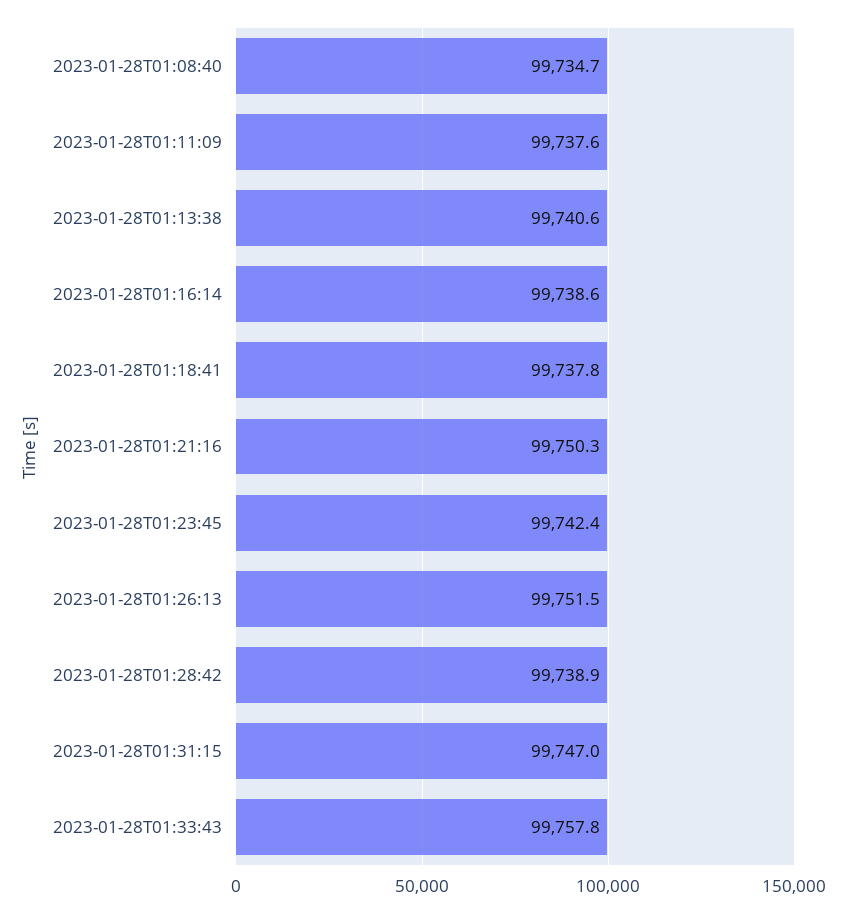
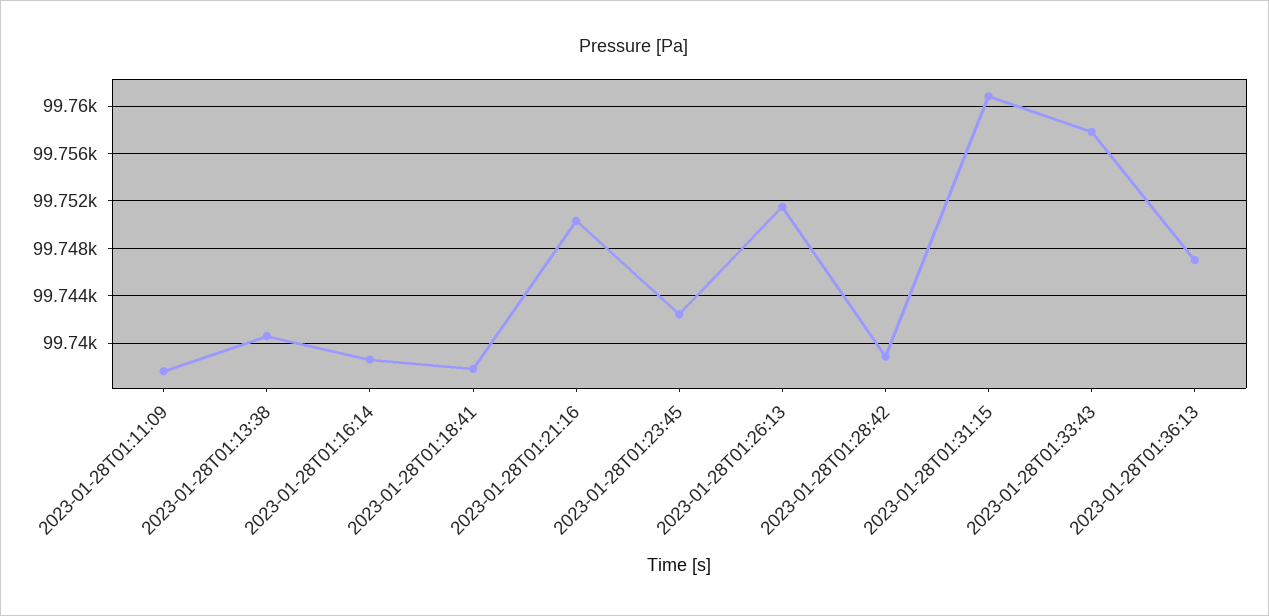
2023-01-28T01:08:40: 99734.7 -> none
2023-01-28T01:31:15: 99747 -> 99761
2023-01-28T01:36:13: none -> 99747

